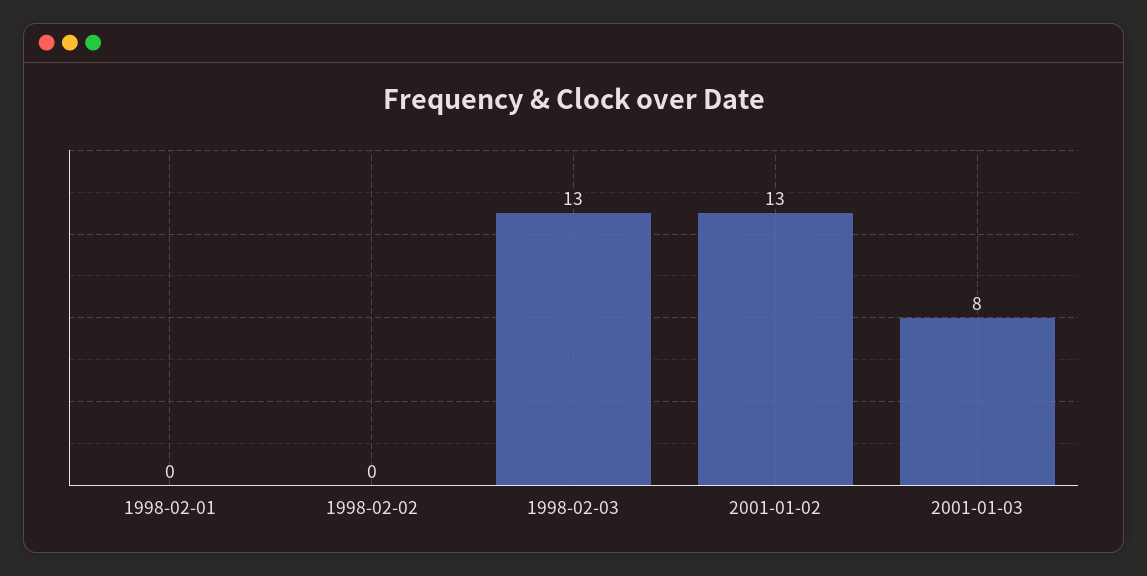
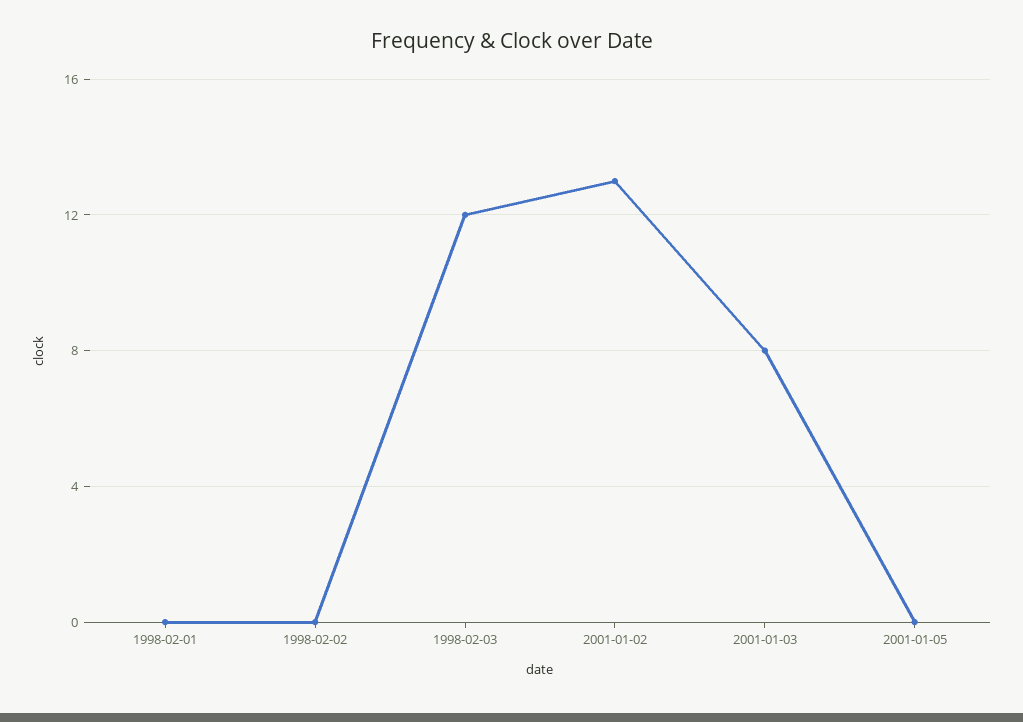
1998-02-03: 13 -> 12
2001-01-05: none -> 0

